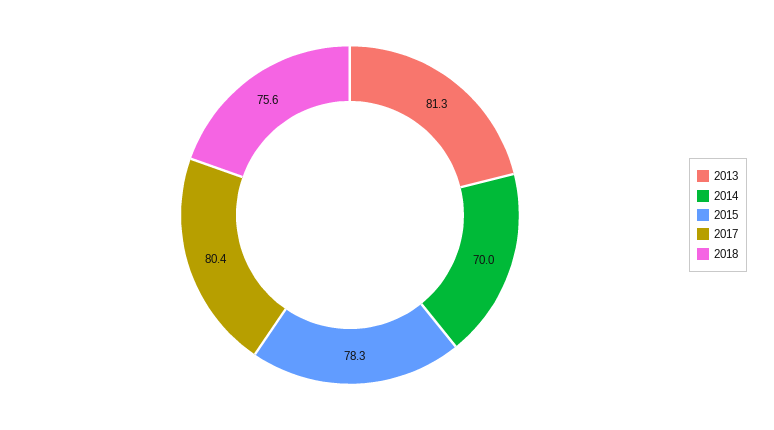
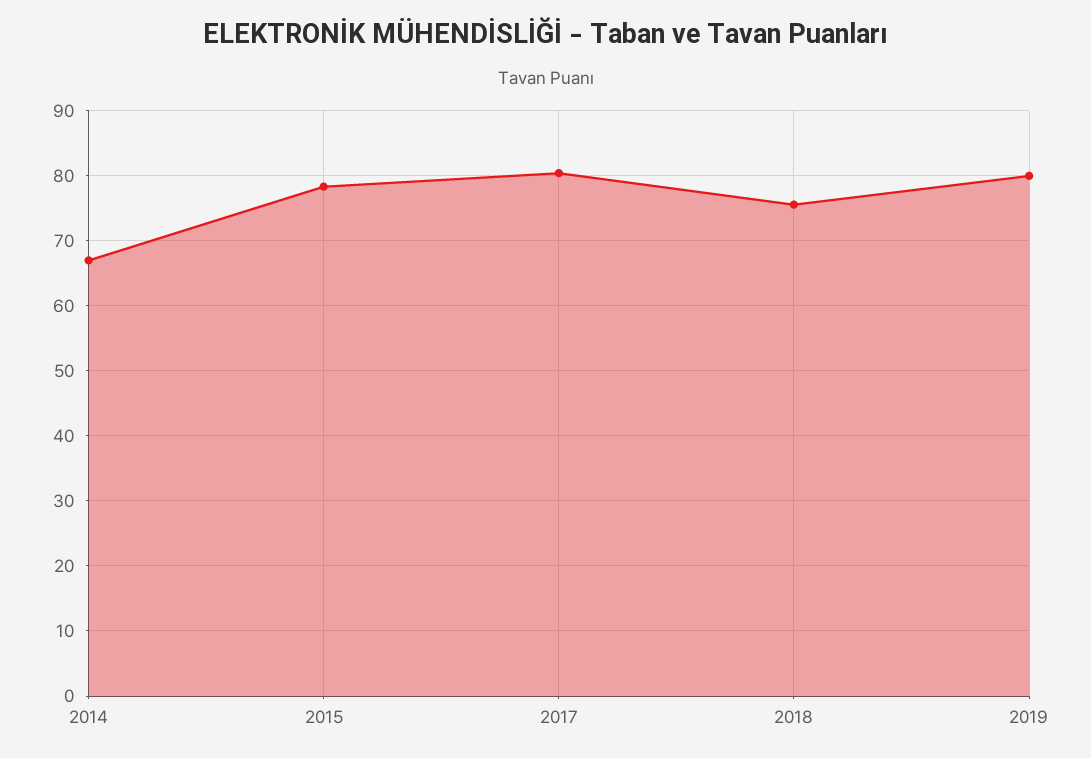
2013: 81.3 -> none
2014: 70 -> 67
2019: none -> 80

